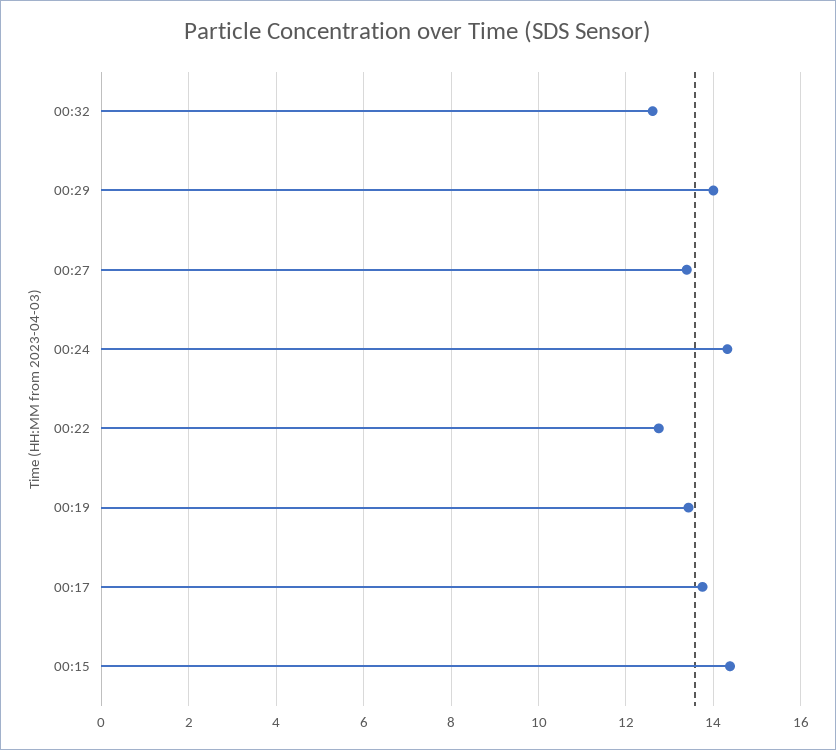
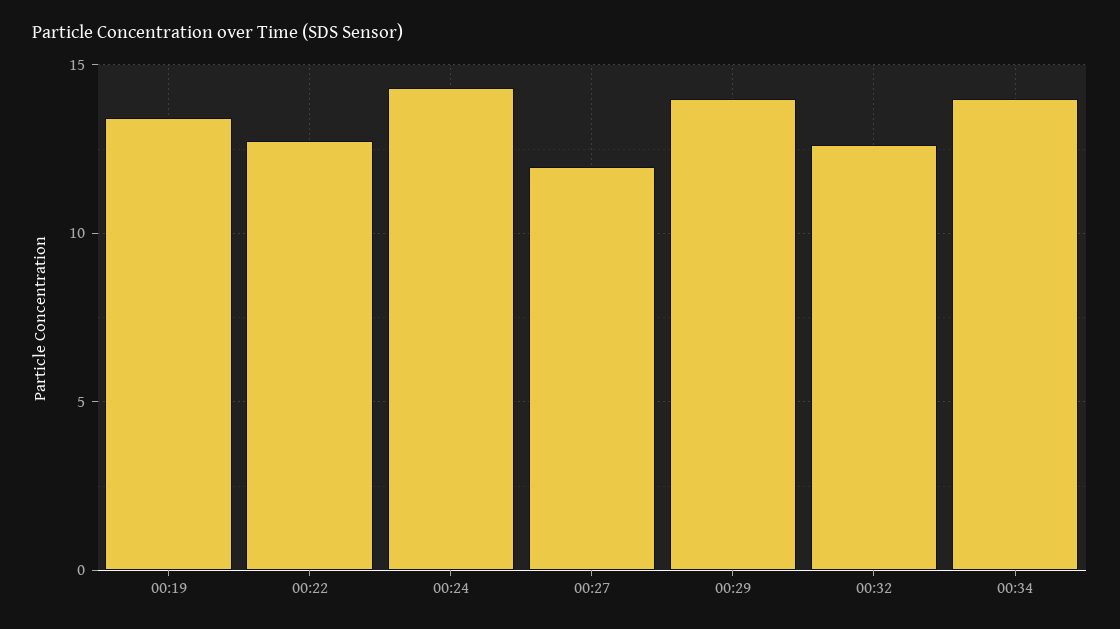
00:27: 13.4 -> 12
00:17: 13.8 -> none
00:15: 14.4 -> none
00:34: none -> 14

